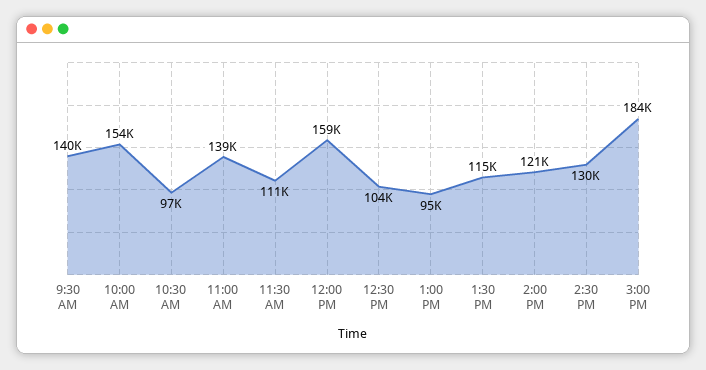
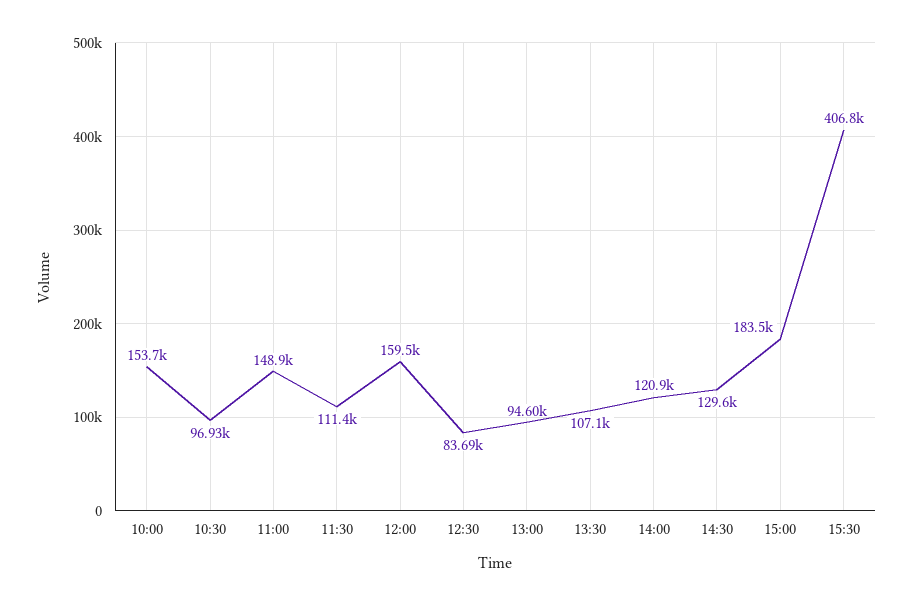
9:30 AM: 140000 -> none
11:00 AM: 139000 -> 148900
12:30 PM: 104000 -> 83690
1:30 PM: 115000 -> 107100
15:30: none -> 406800

